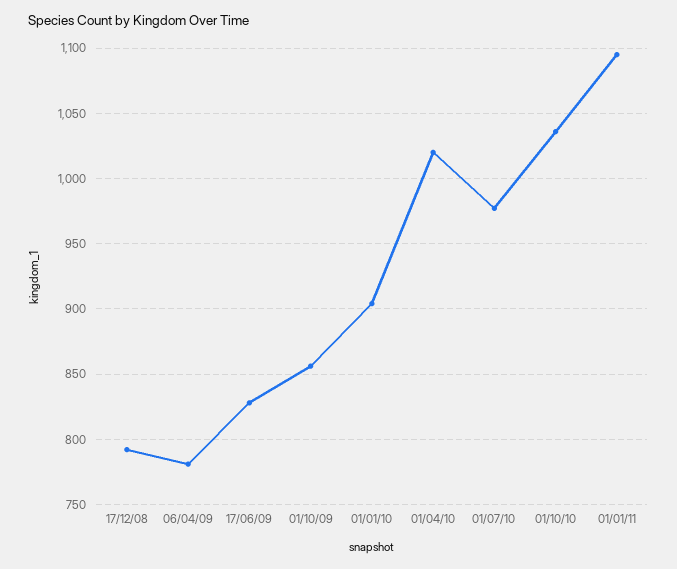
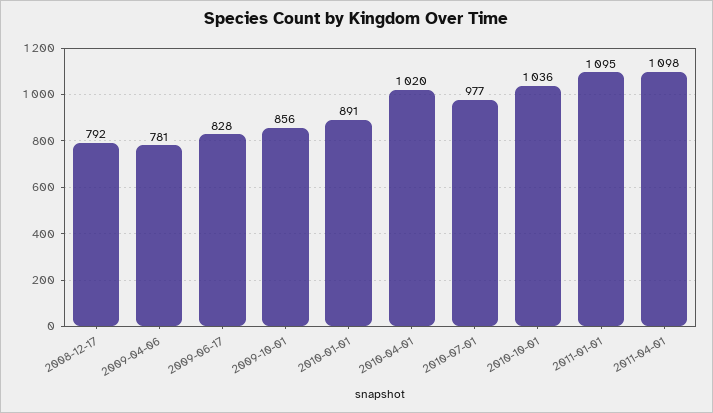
01/01/10: 905 -> 891
2011-04-01: none -> 1098

